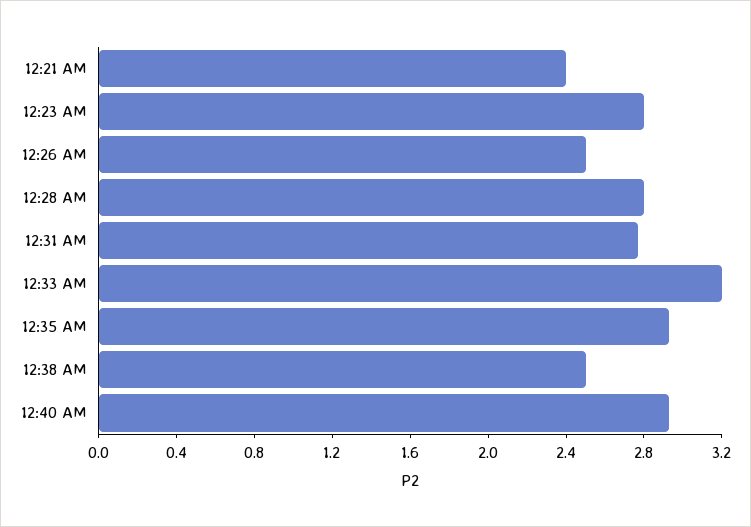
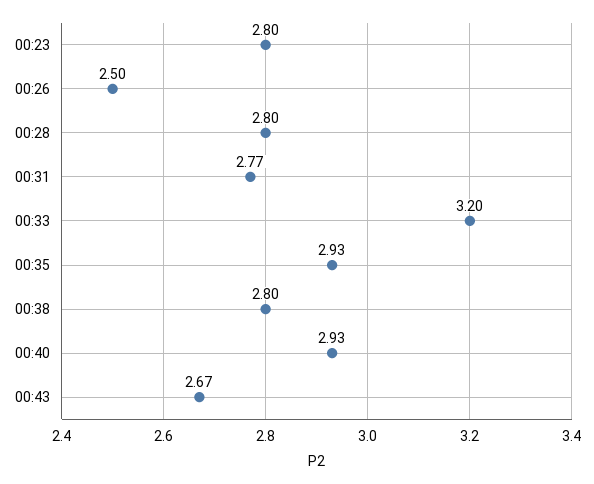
12:21 AM: 2.4 -> none
12:38 AM: 2.5 -> 2.8
00:43: none -> 2.67

